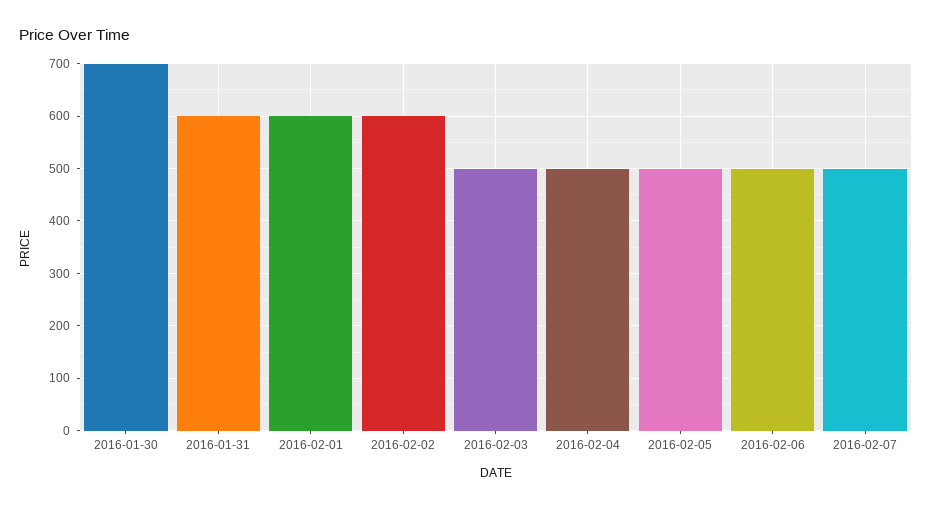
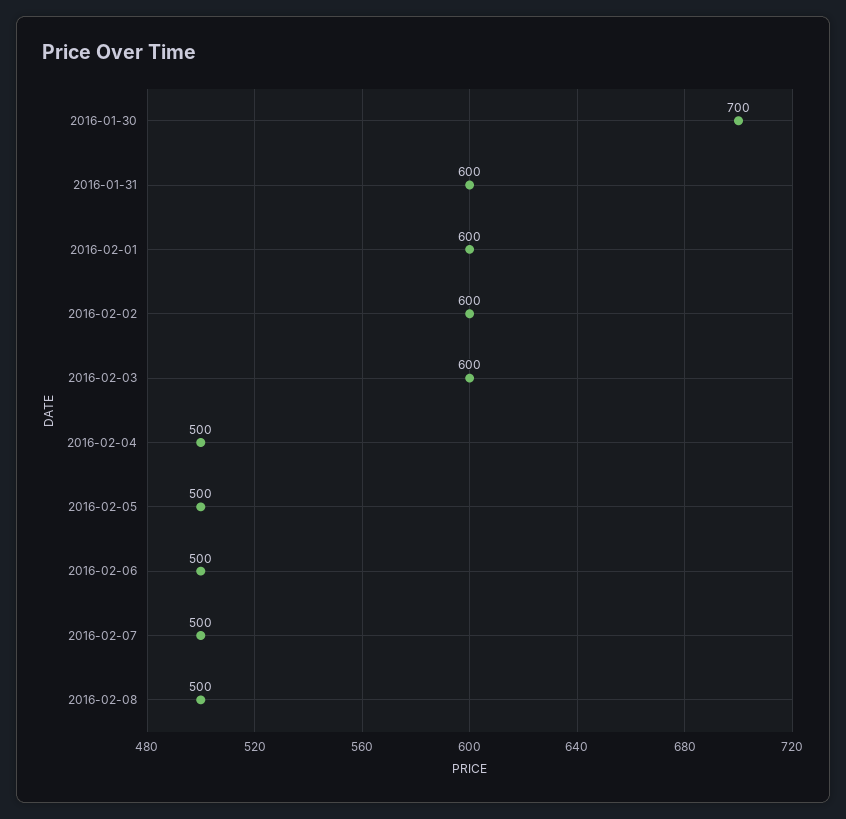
2016-02-03: 500 -> 600
2016-02-08: none -> 500

